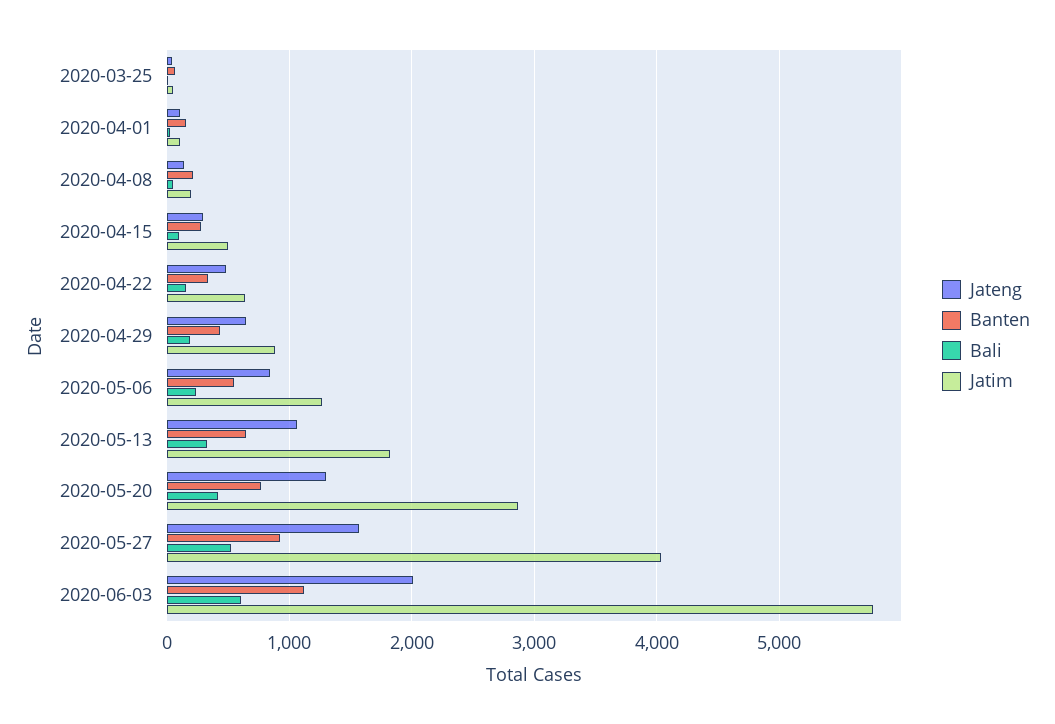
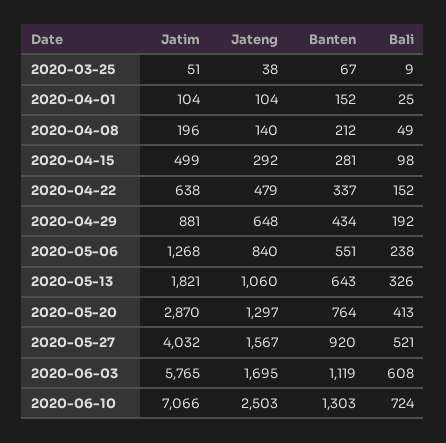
Jateng, 2020-06-03: 2000 -> 1695
Jatim, 2020-06-10: none -> 7066
Jateng, 2020-06-10: none -> 2503
Banten, 2020-06-10: none -> 1303
Bali, 2020-06-10: none -> 724

